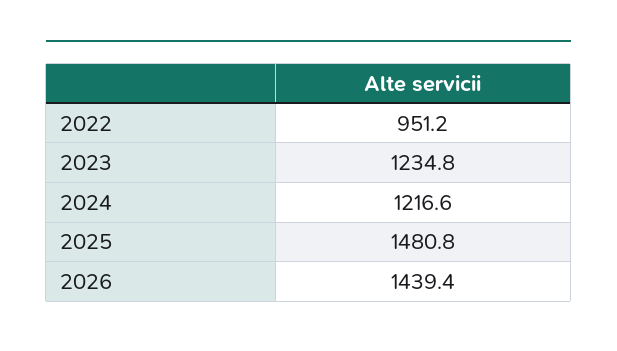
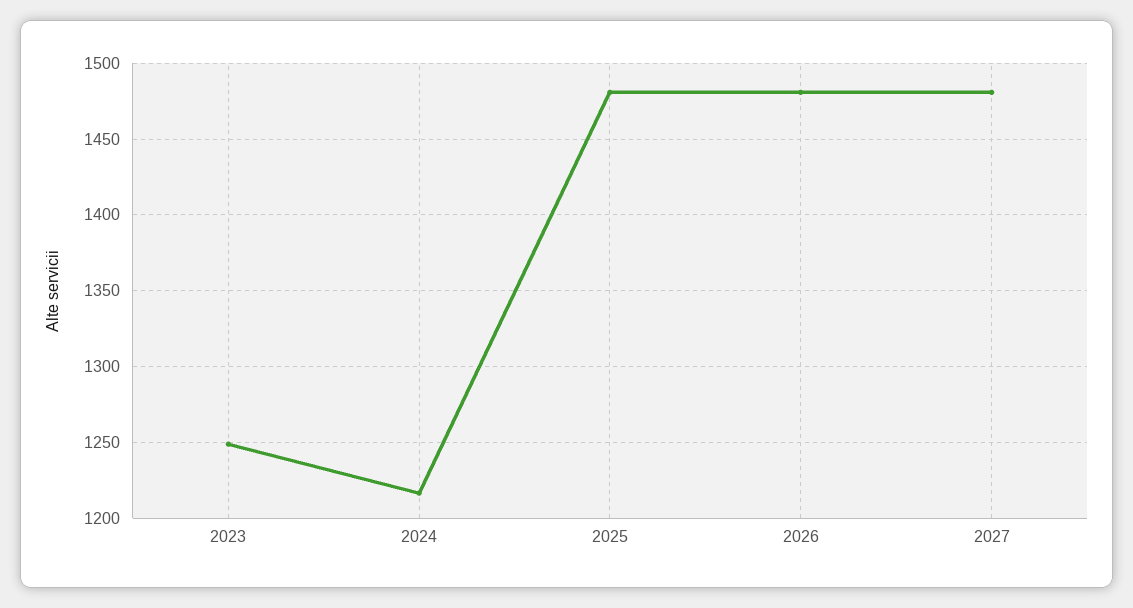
2022: 951.2 -> none
2023: 1234.8 -> 1250
2026: 1439.4 -> 1480
2027: none -> 1480

